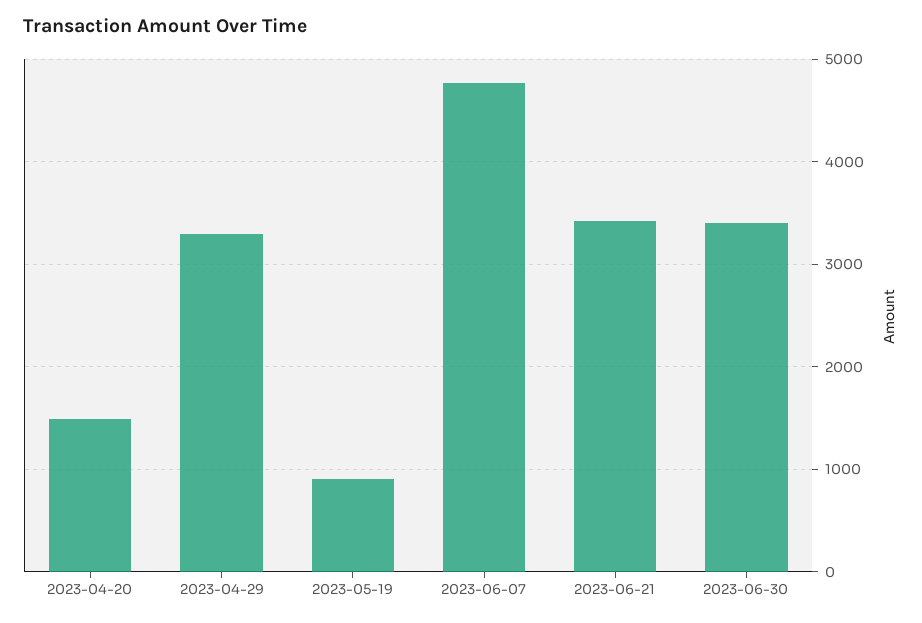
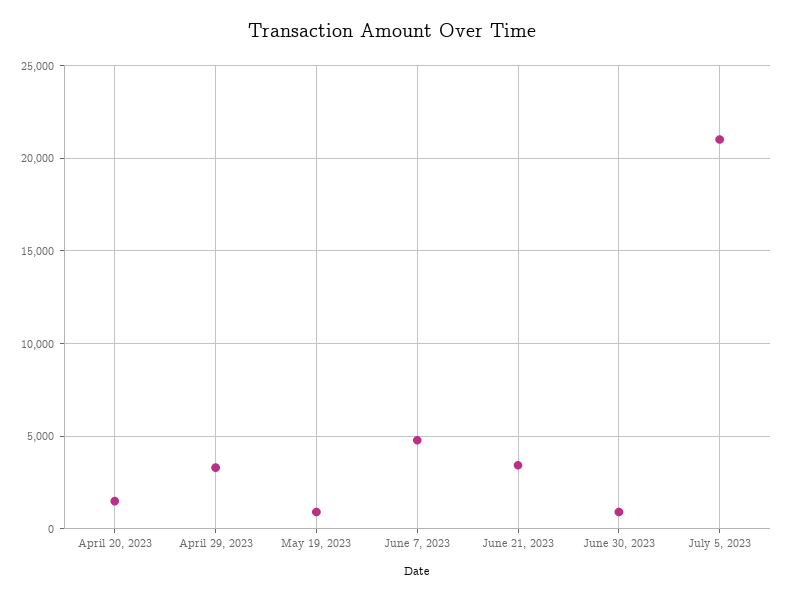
2023-06-30: 3400 -> 1000
July 5, 2023: none -> 21000

